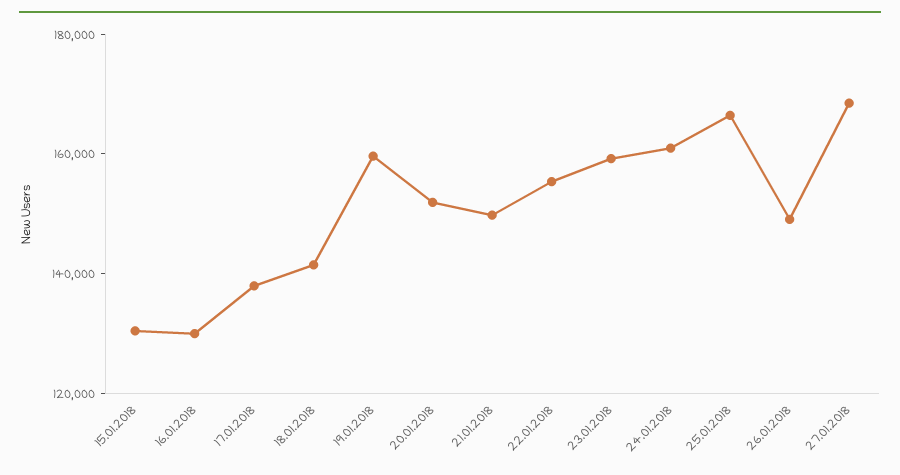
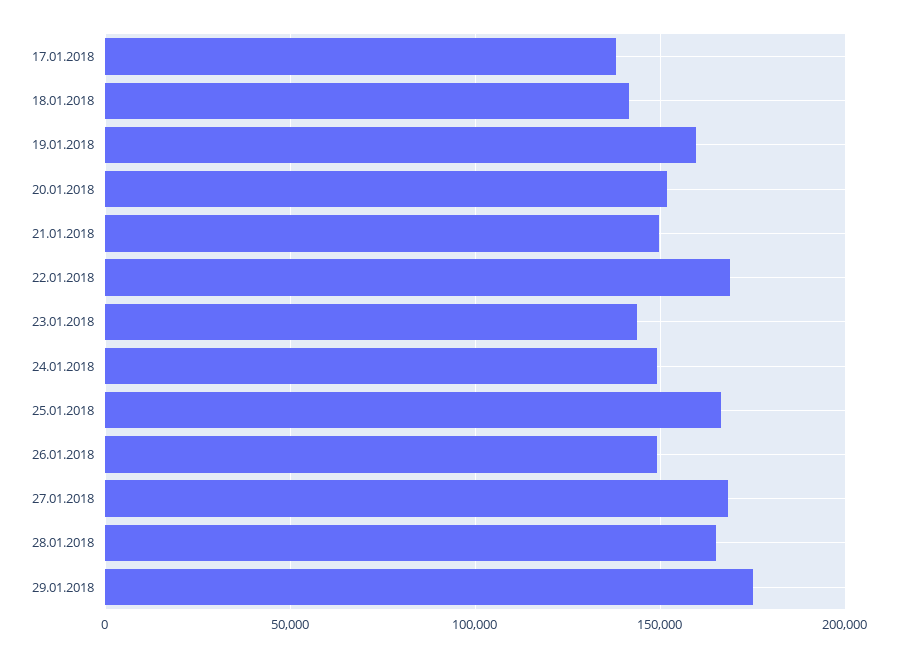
15.01.2018: 130000 -> none
16.01.2018: 130000 -> none
22.01.2018: 155000 -> 170000
23.01.2018: 160000 -> 145000
24.01.2018: 160000 -> 150000
28.01.2018: none -> 165000
29.01.2018: none -> 175000

